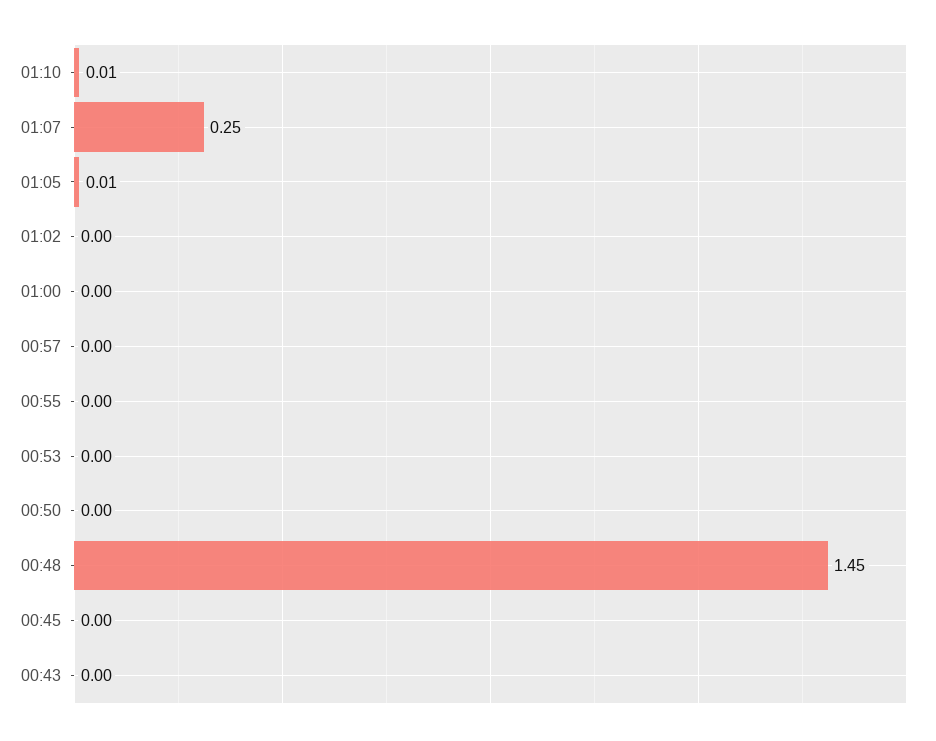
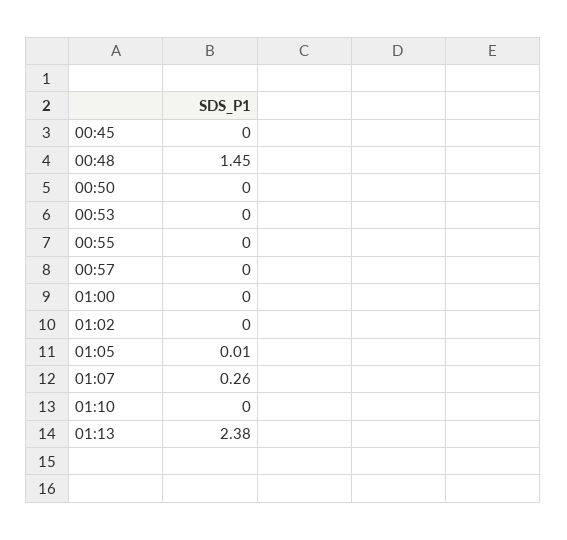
01:10: 0.01 -> 0
01:07: 0.25 -> 0.26
00:43: 0 -> none
01:13: none -> 2.38

